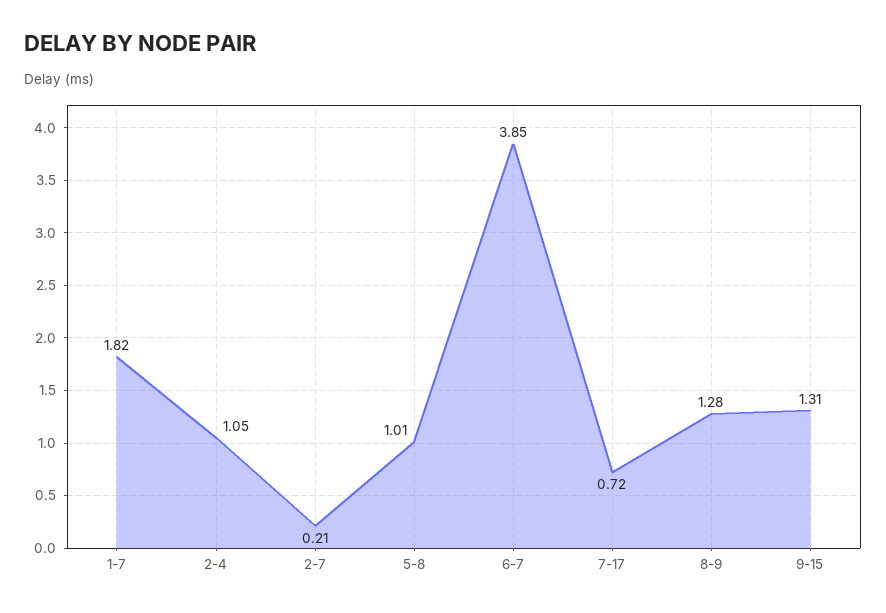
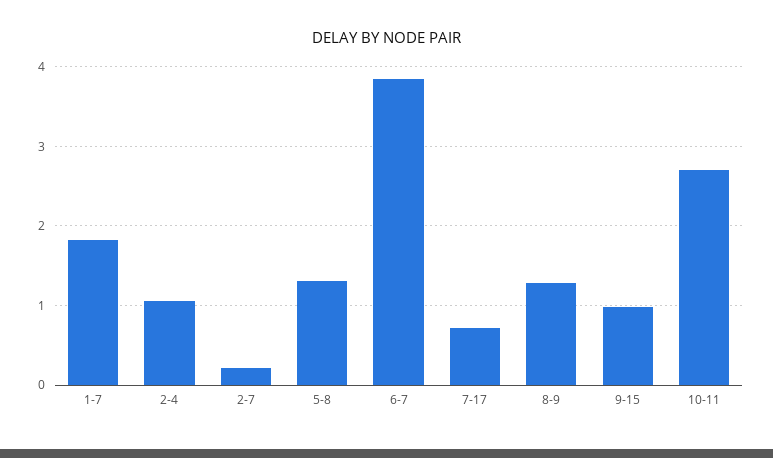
5-8: 1.01 -> 1.3
9-15: 1.31 -> 1
10-11: none -> 2.7

